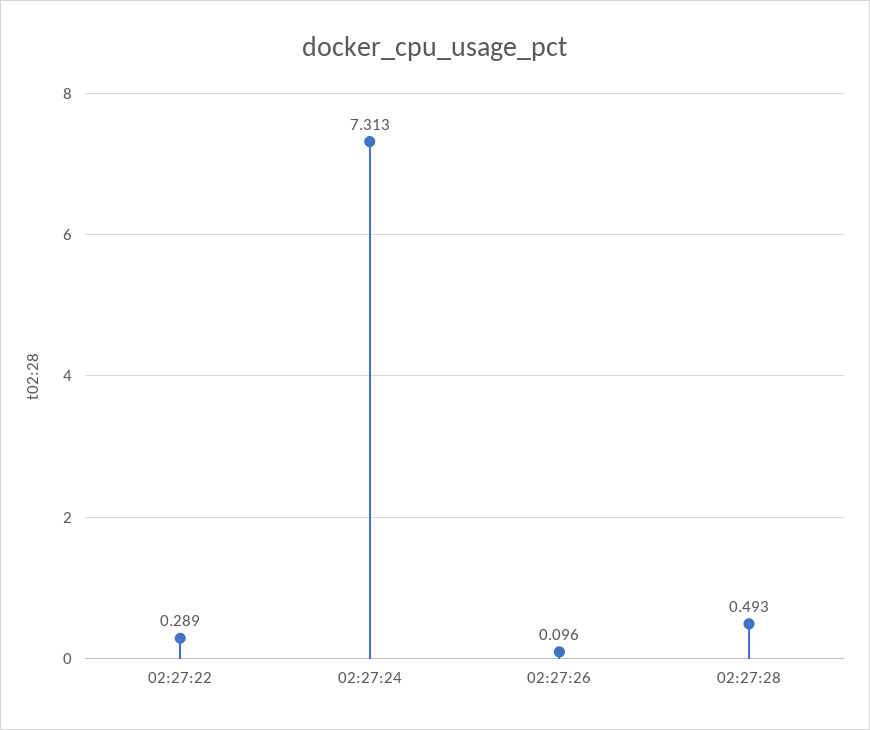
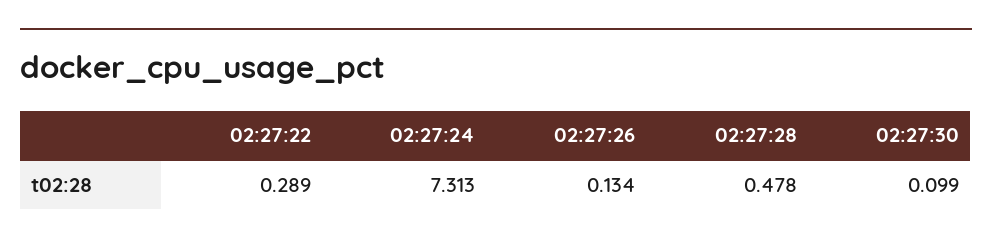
02:27:26: 0.096 -> 0.134
02:27:28: 0.493 -> 0.478
02:27:30: none -> 0.099

